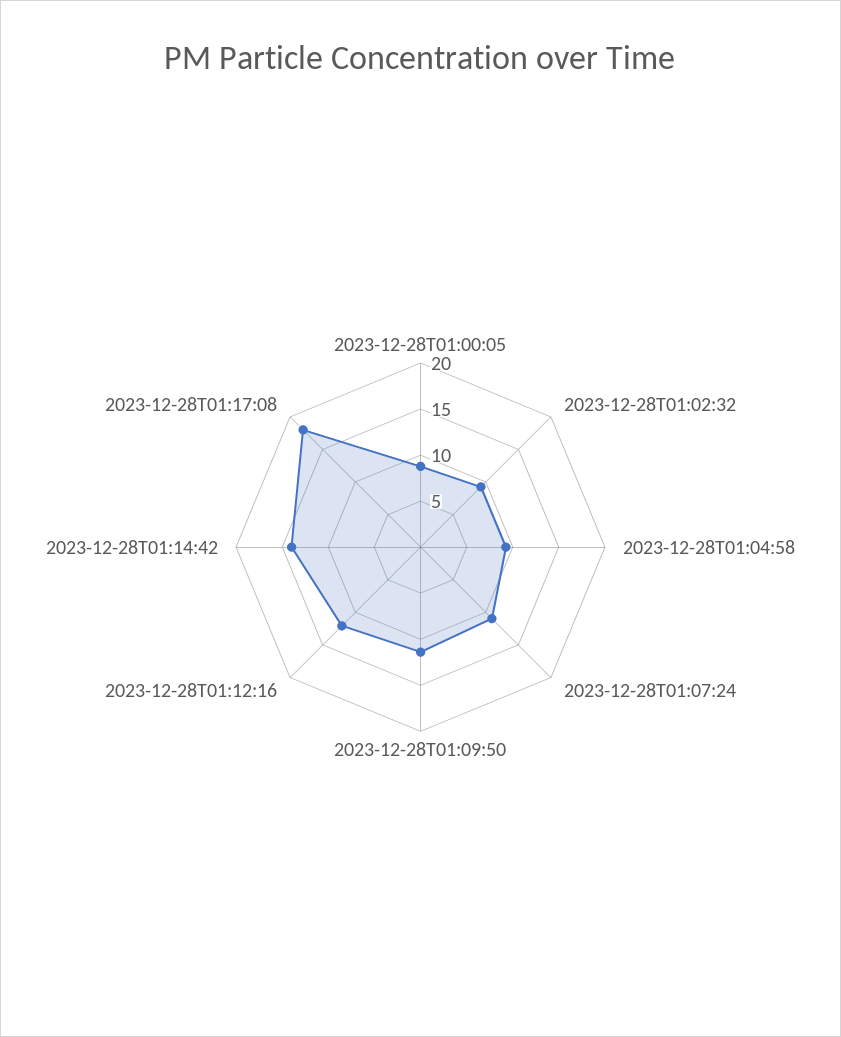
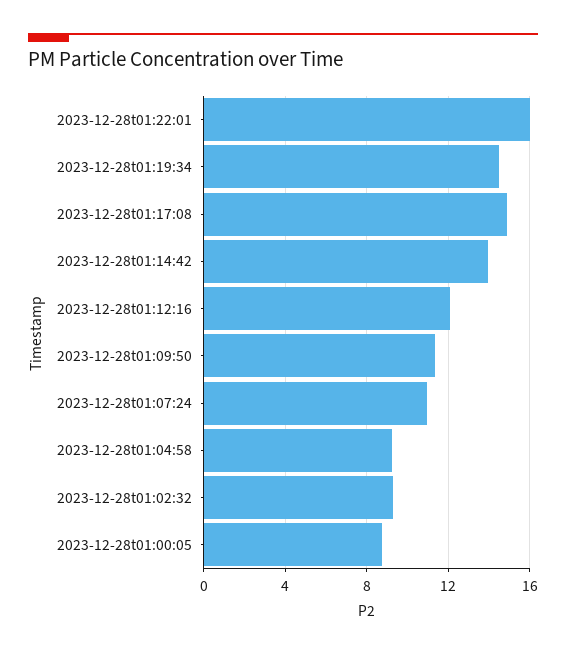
2023-12-28T01:17:08: 18 -> 15
2023-12-28t01:22:01: none -> 16
2023-12-28t01:19:34: none -> 14.5

